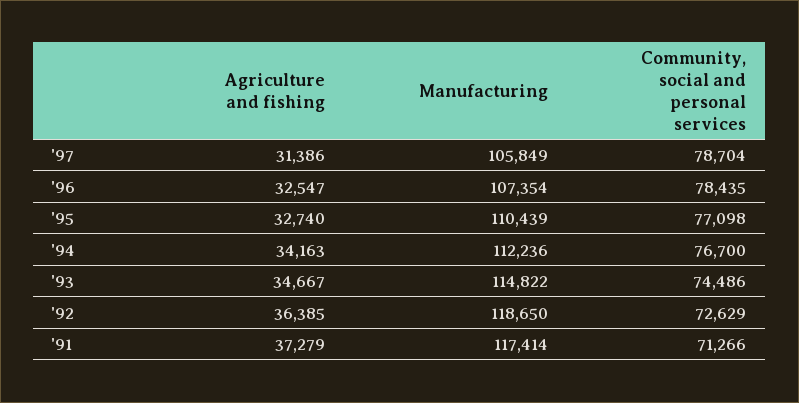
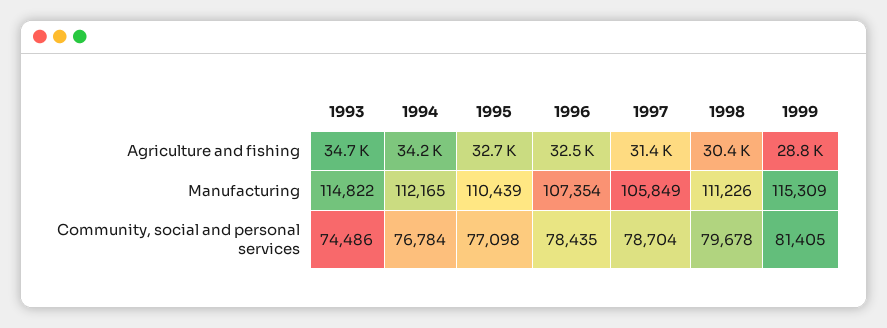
Manufacturing, '94: 112236 -> 112165
Community, social and personal services, '94: 76700 -> 76784
Agriculture and fishing, '92: 36385 -> none
Manufacturing, '92: 118650 -> none
Community, social and personal services, '92: 72629 -> none
Agriculture and fishing, '91: 37279 -> none
Manufacturing, '91: 117414 -> none
Community, social and personal services, '91: 71266 -> none
Agriculture and fishing, 1998: none -> 30400
Agriculture and fishing, 1999: none -> 28800
Manufacturing, 1998: none -> 111226
Manufacturing, 1999: none -> 115309
Community, social and personal services, 1998: none -> 79678
Community, social and personal services, 1999: none -> 81405

